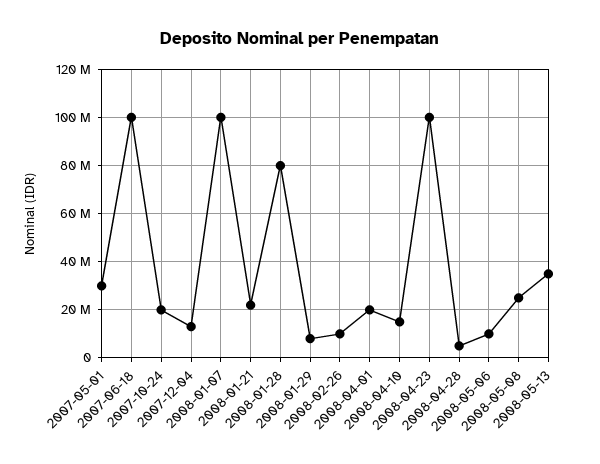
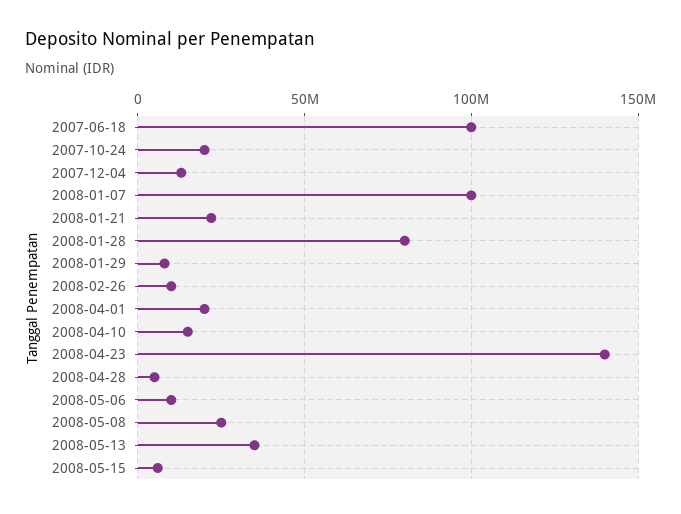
2007-05-01: 30000000 -> none
2008-04-23: 100000000 -> 140000000
2008-05-15: none -> 5000000

